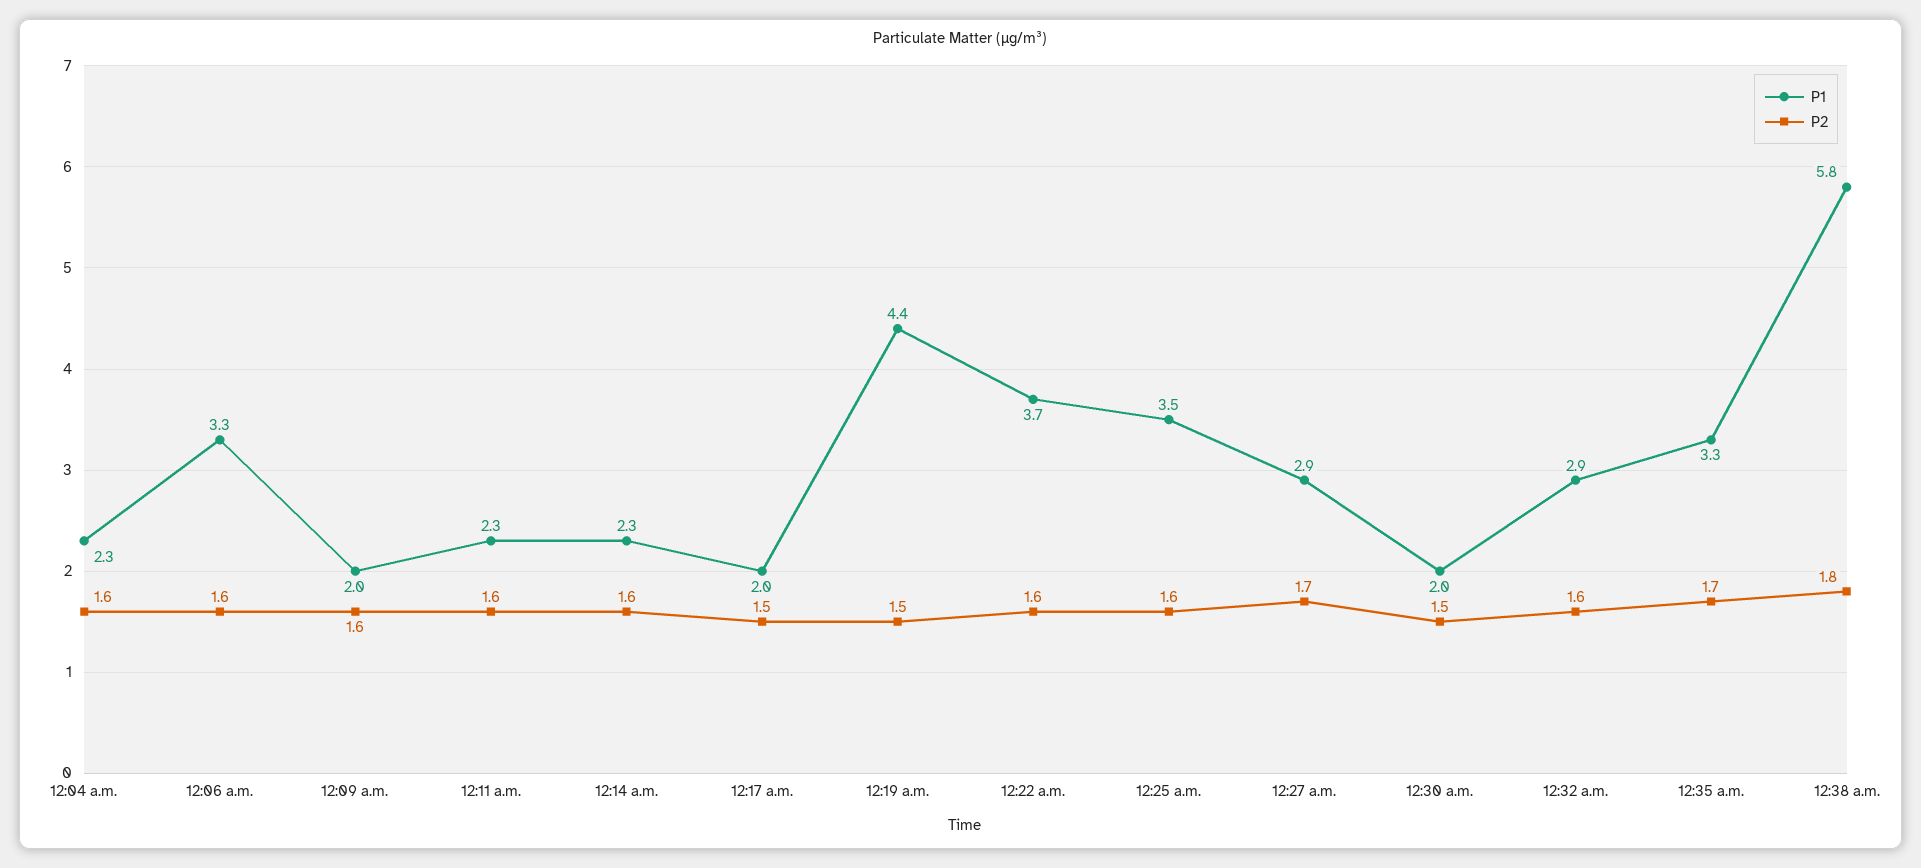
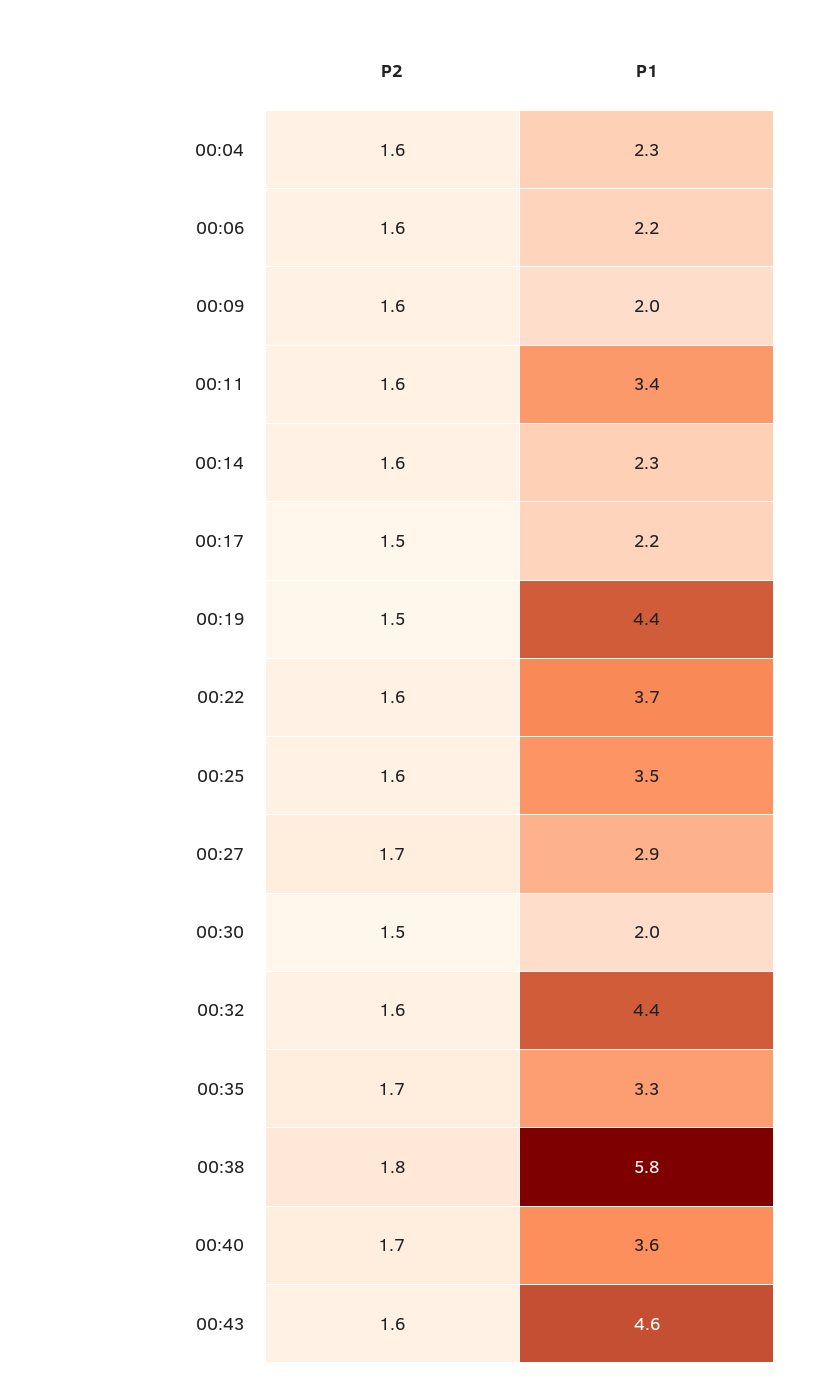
P1, 12:06 a.m.: 3.3 -> 2.2
P1, 12:11 a.m.: 2.3 -> 3.4
P1, 12:17 a.m.: 2 -> 2.2
P1, 12:32 a.m.: 2.9 -> 4.4
P2, 00:40: none -> 1.7
P1, 00:40: none -> 3.6
P2, 00:43: none -> 1.6
P1, 00:43: none -> 4.6

